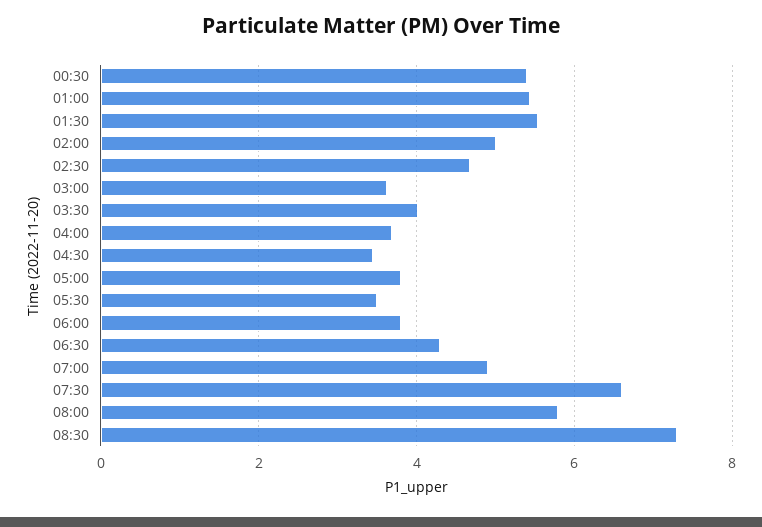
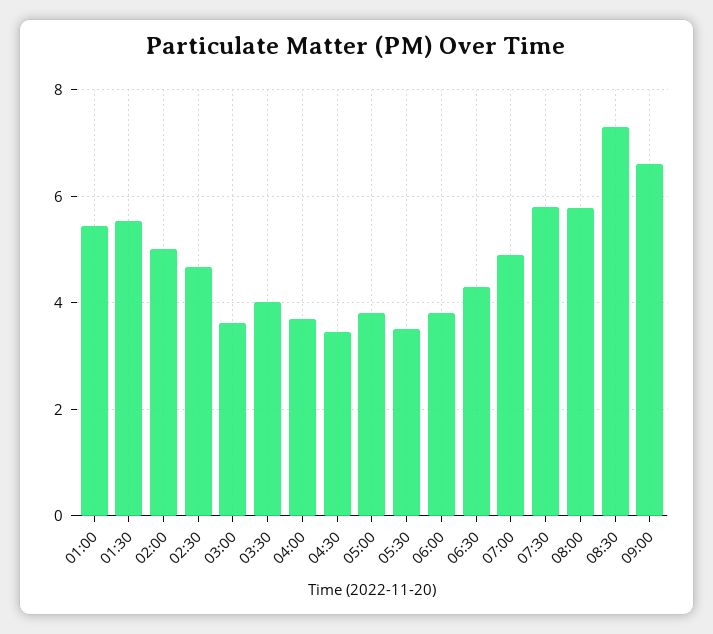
00:30: 5.4 -> none
07:30: 6.6 -> 5.8
09:00: none -> 6.6

